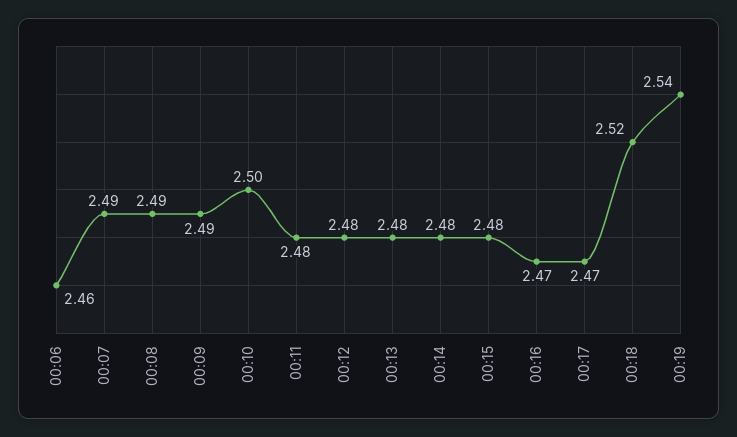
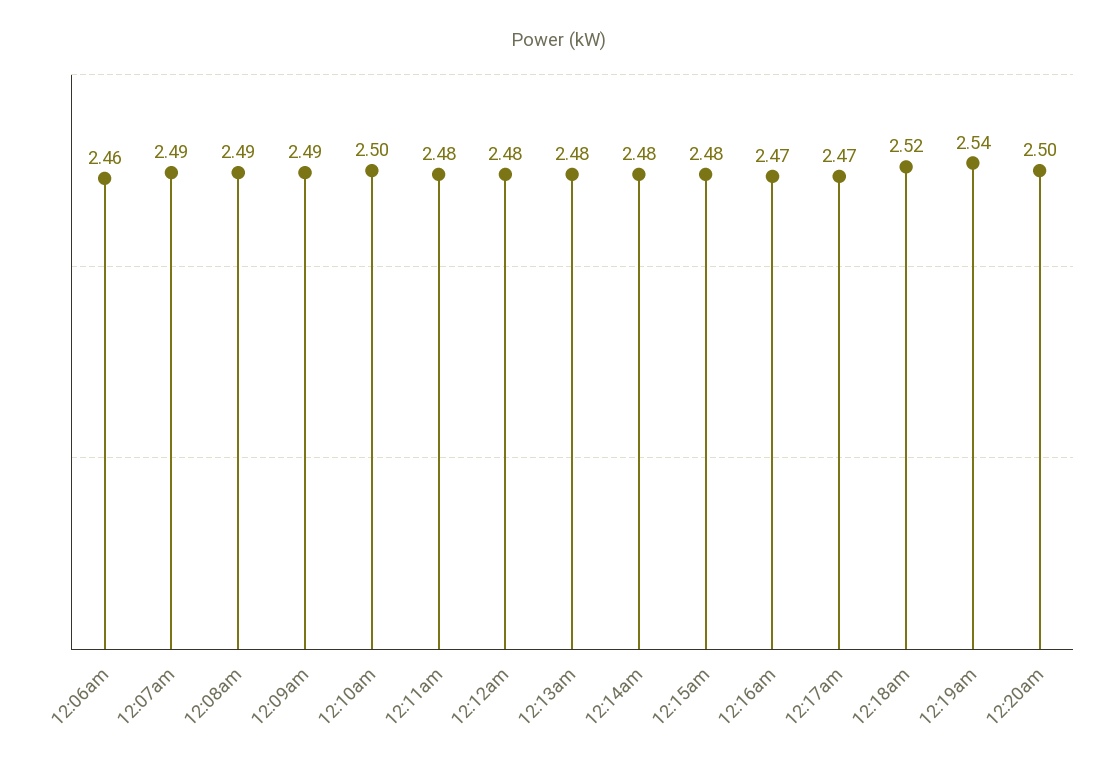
12:20am: none -> 2.5

